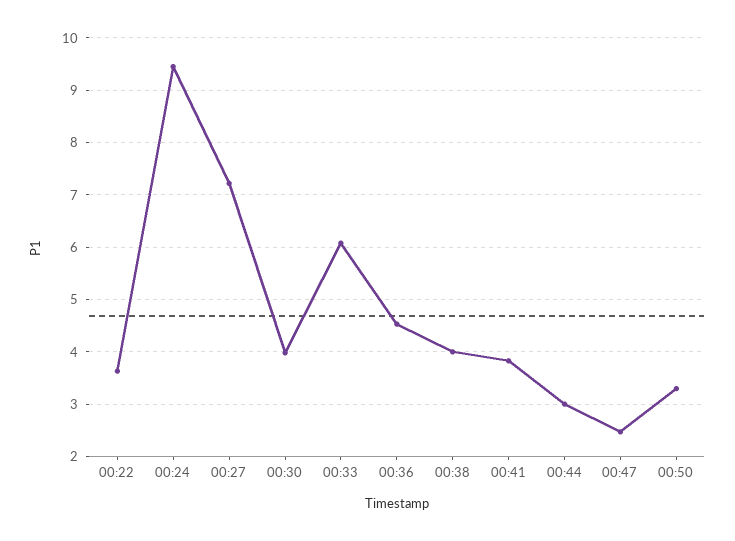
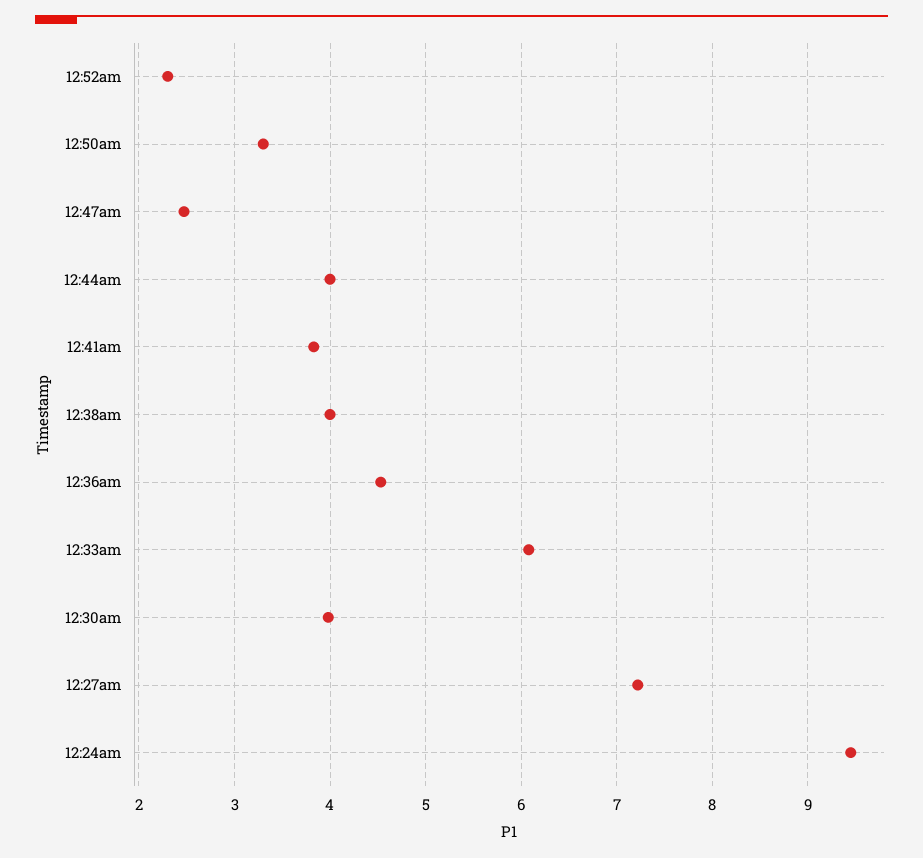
00:22: 3.6 -> none
00:44: 3 -> 4
12:52am: none -> 2.3

